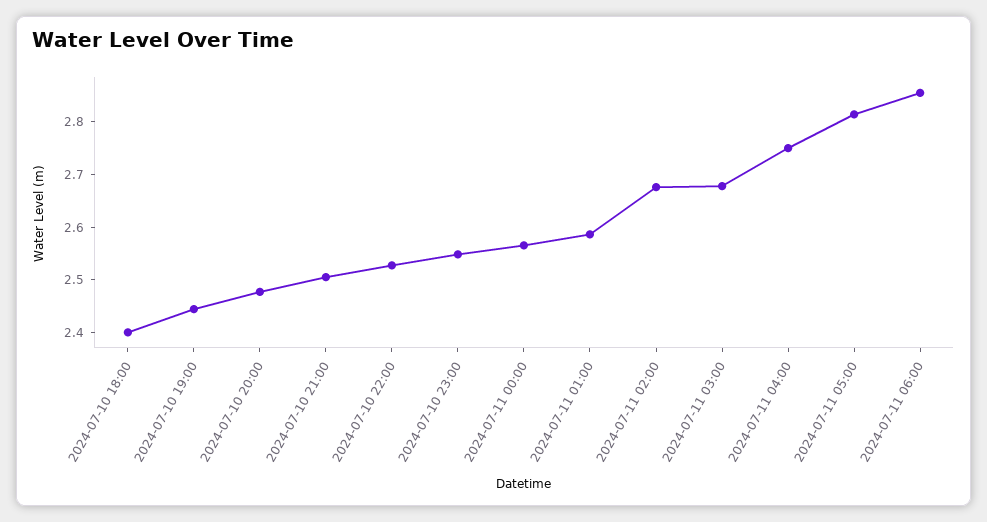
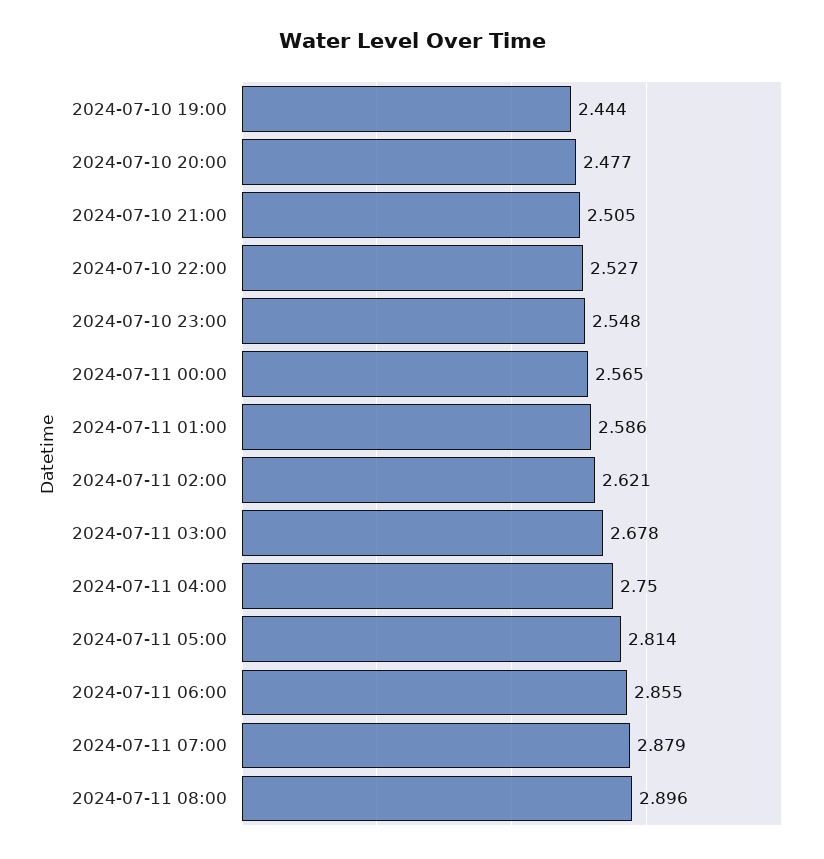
2024-07-10 18:00: 2.4 -> none
2024-07-11 02:00: 2.68 -> 2.621
2024-07-11 07:00: none -> 2.879
2024-07-11 08:00: none -> 2.896

